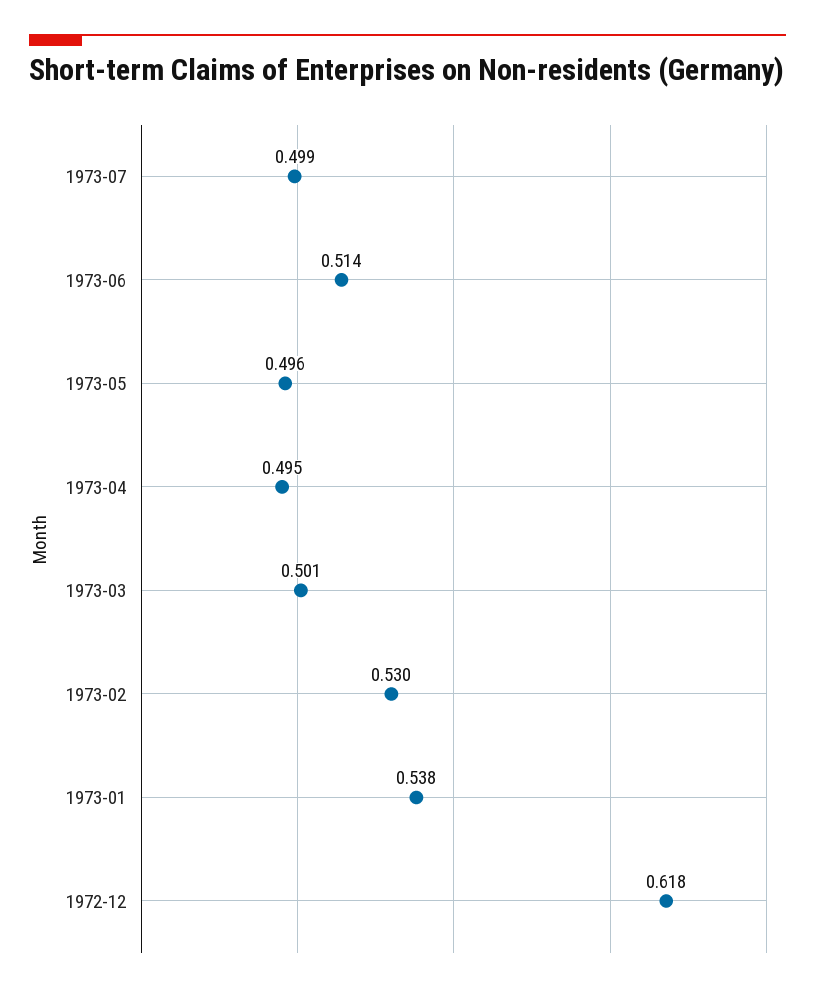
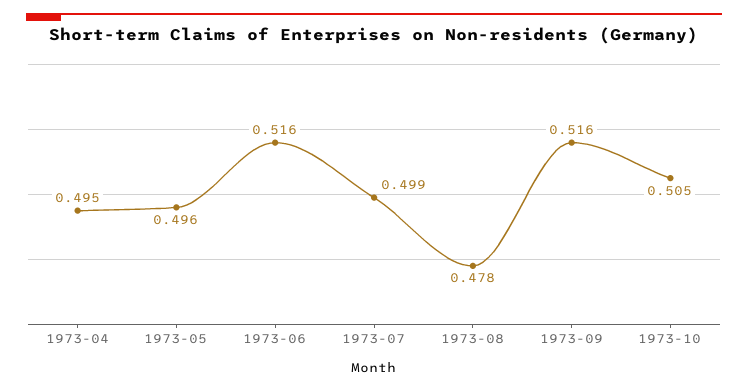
1973-06: 0.514 -> 0.516
1973-03: 0.501 -> none
1973-02: 0.53 -> none
1973-01: 0.538 -> none
1972-12: 0.618 -> none
1973-08: none -> 0.478
1973-09: none -> 0.516
1973-10: none -> 0.505

